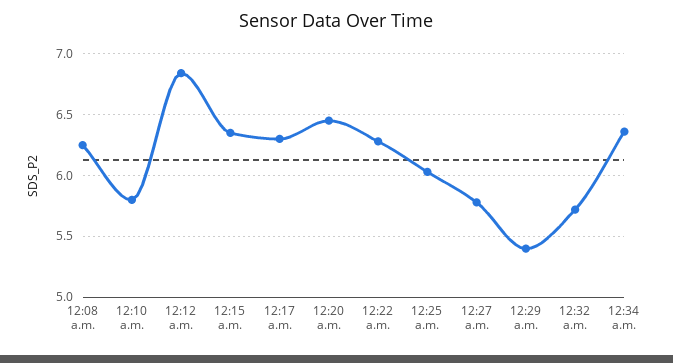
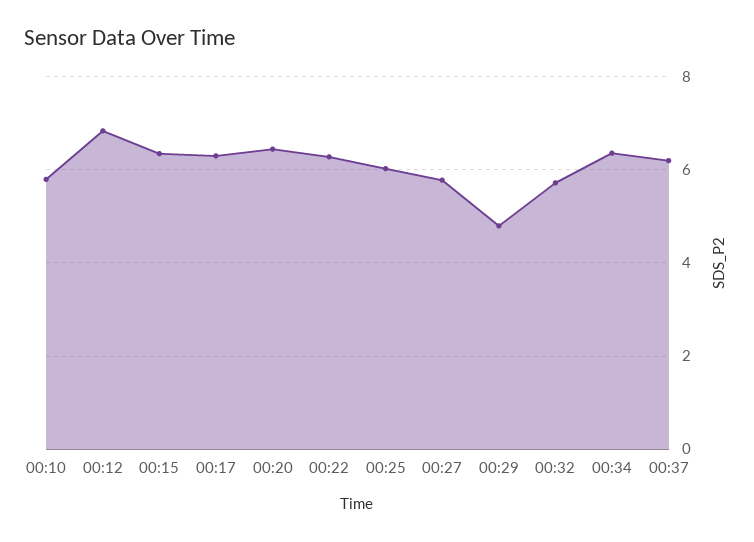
12:08 a.m.: 6.25 -> none
12:29 a.m.: 5.4 -> 4.8
00:37: none -> 6.2

